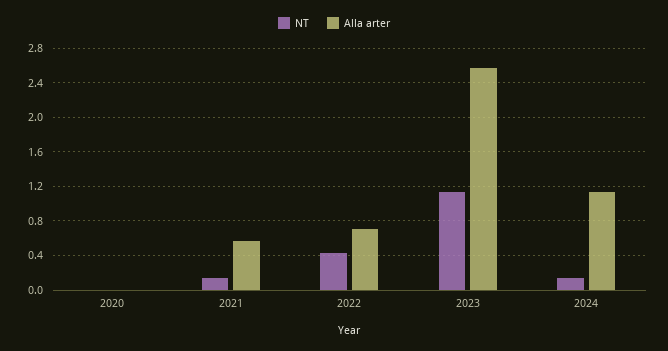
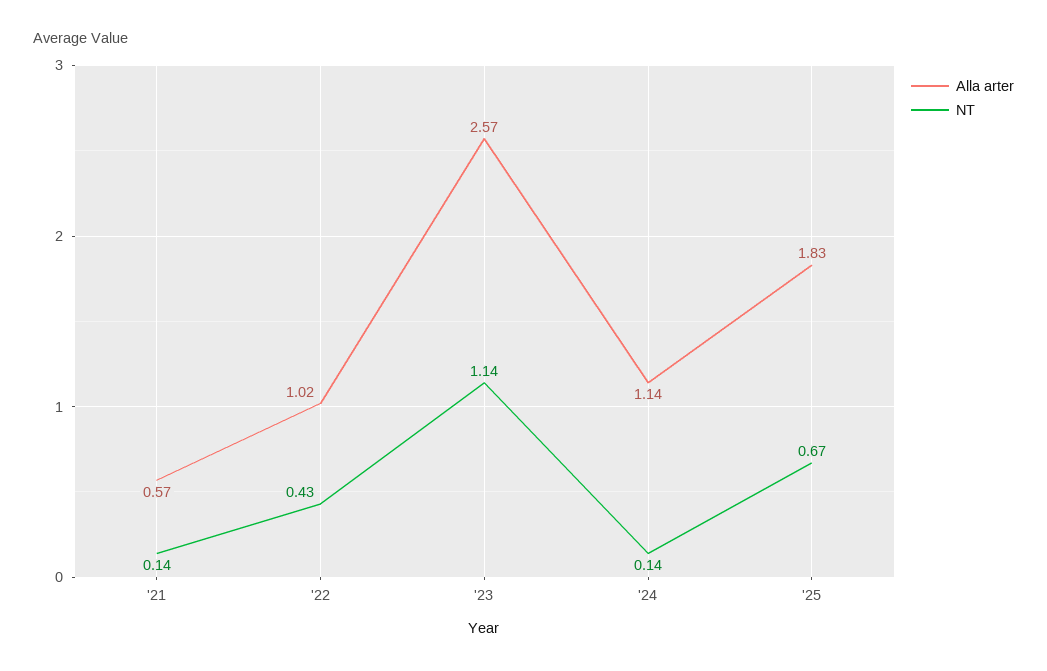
NT, 2020: 0 -> none
Alla arter, 2020: 0 -> none
Alla arter, 2022: 0.7 -> 1.02
Alla arter, '25: none -> 1.83
NT, '25: none -> 0.67

